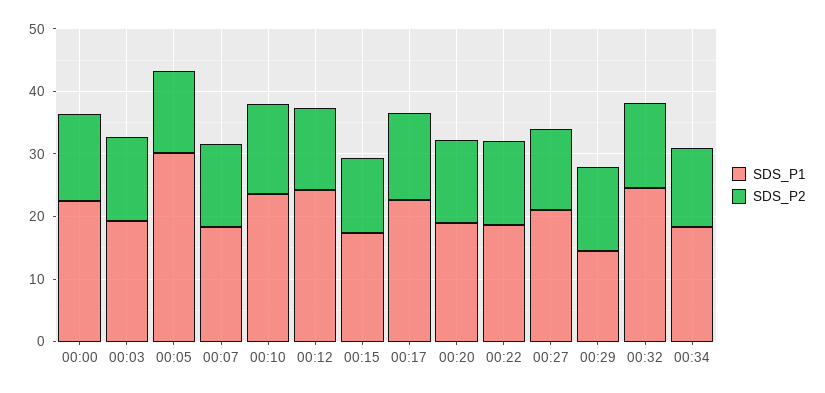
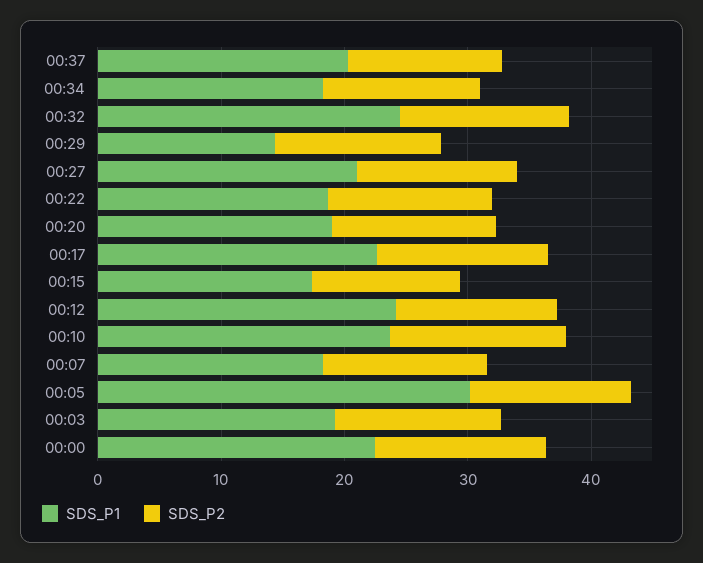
SDS_P1, 00:37: none -> 20
SDS_P2, 00:37: none -> 12

